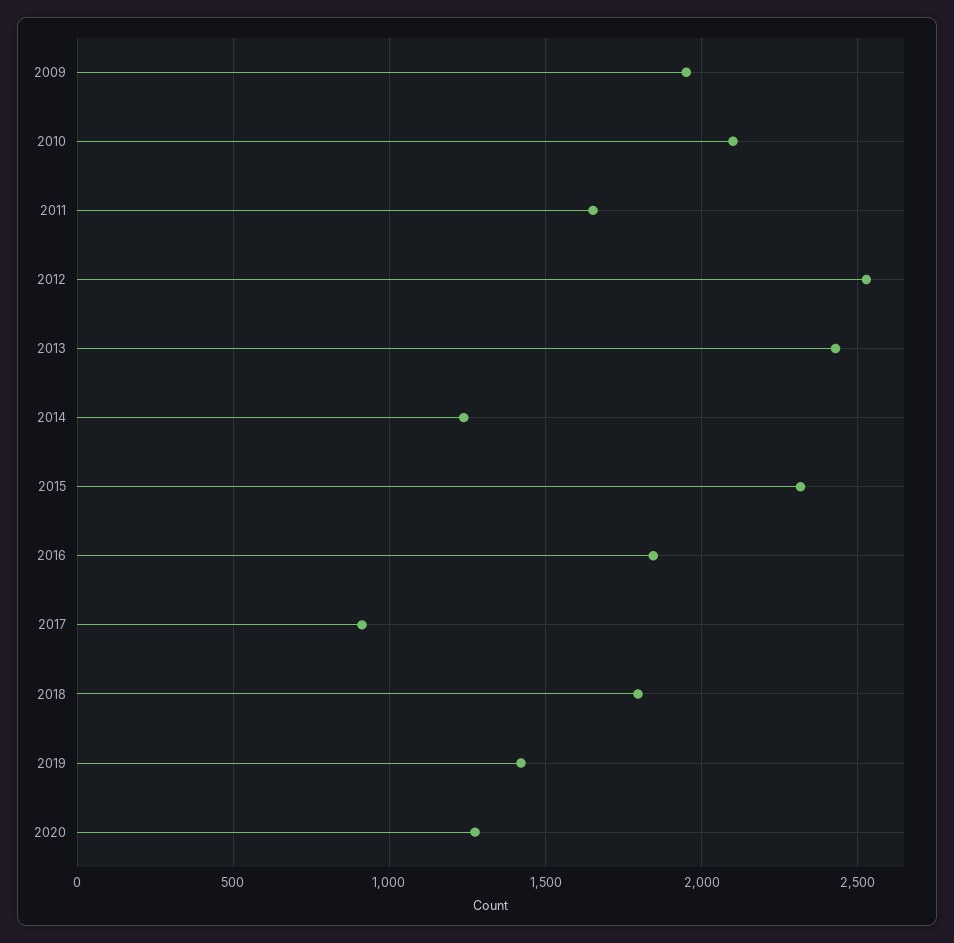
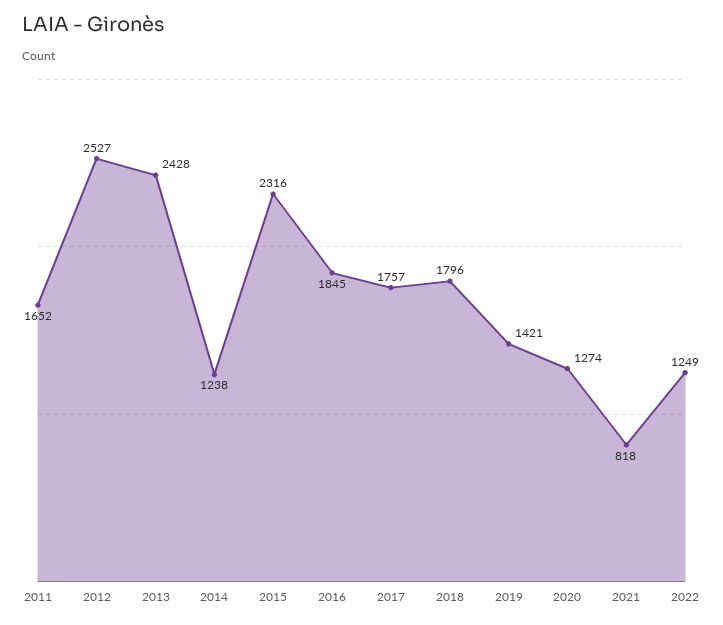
2009: 1950 -> none
2010: 2100 -> none
2017: 900 -> 1757
2021: none -> 818
2022: none -> 1249

